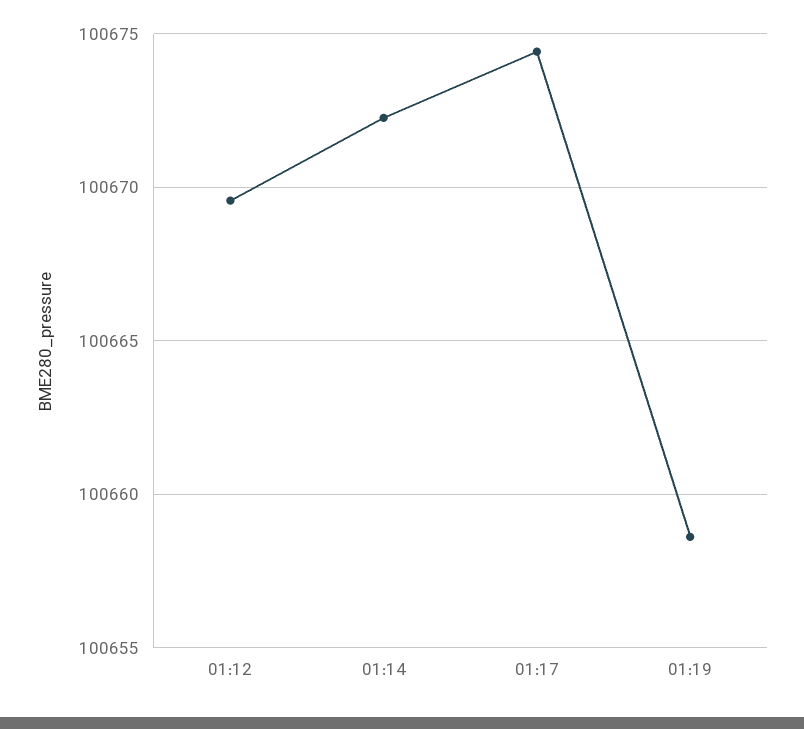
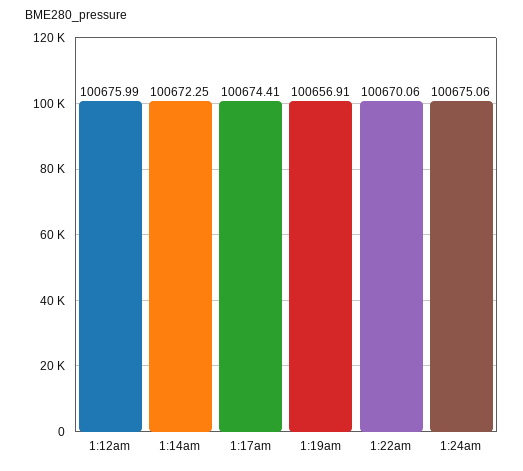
01:12: 100669.5 -> 100675.99
01:19: 100658.5 -> 100656.91
1:22am: none -> 100670.06
1:24am: none -> 100675.06

